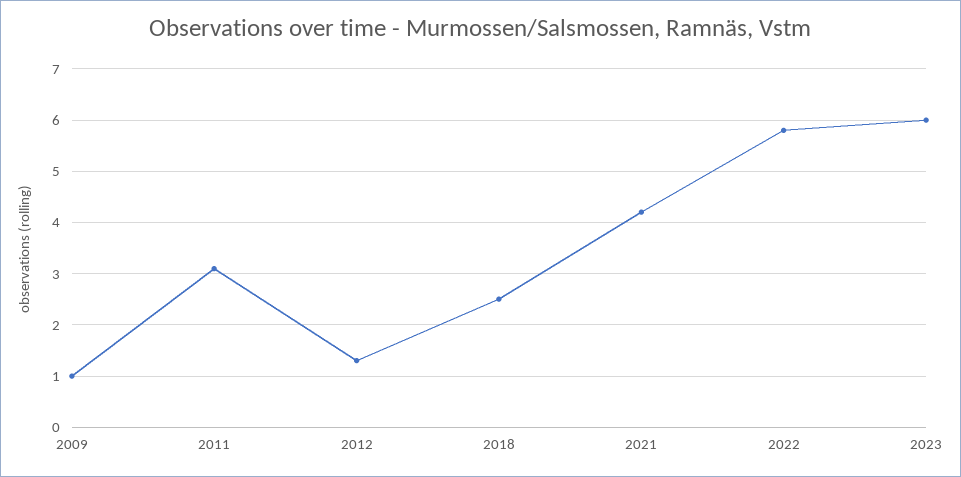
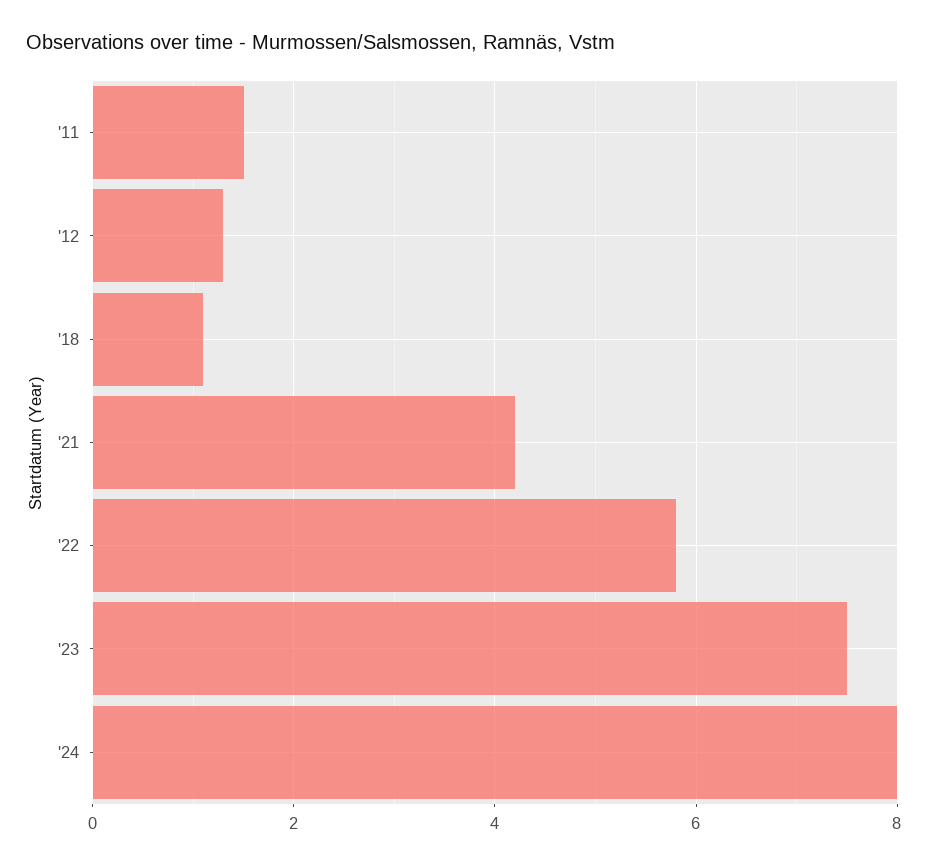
2009: 1 -> none
2011: 3 -> 1.5
2018: 2.5 -> 1
2023: 6 -> 7.5
'24: none -> 8

